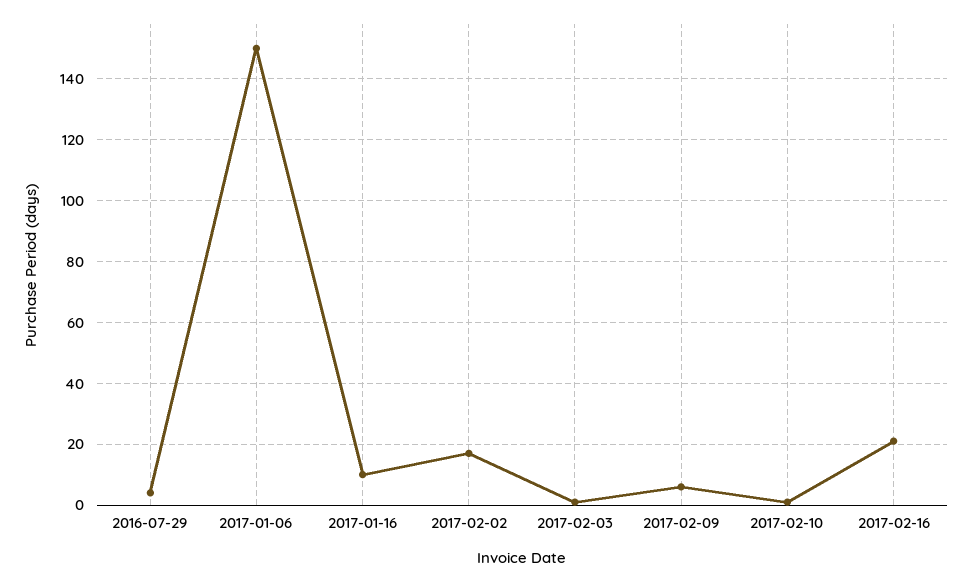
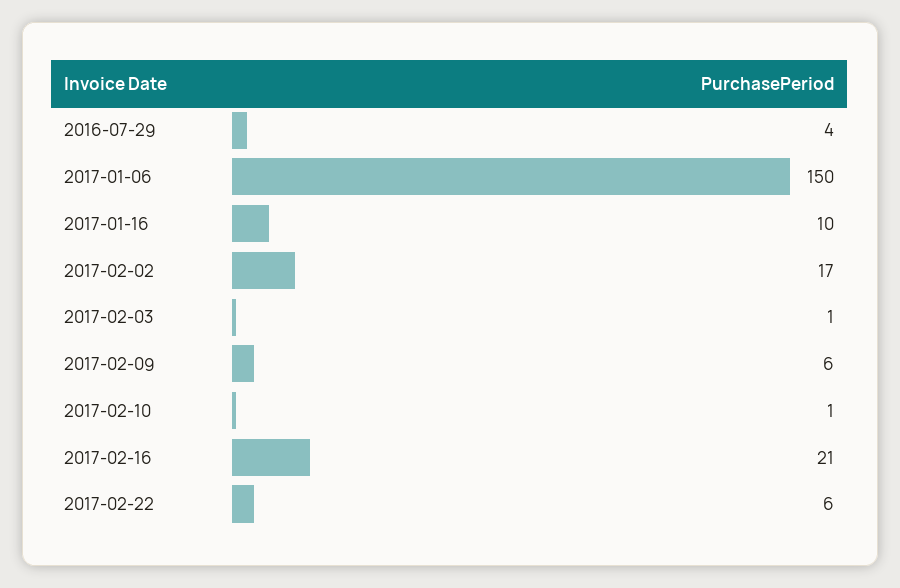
2017-02-22: none -> 6

